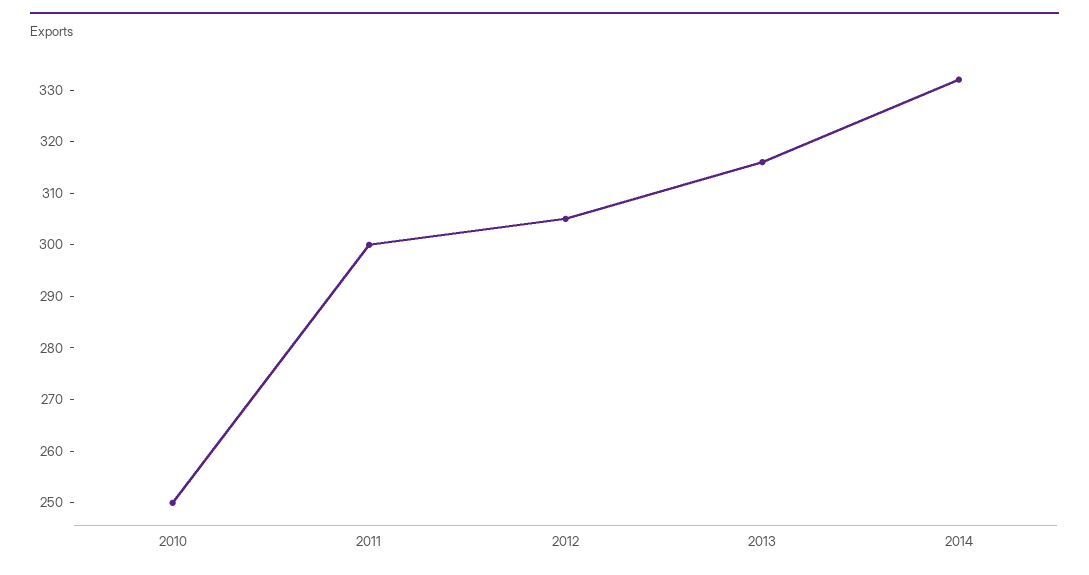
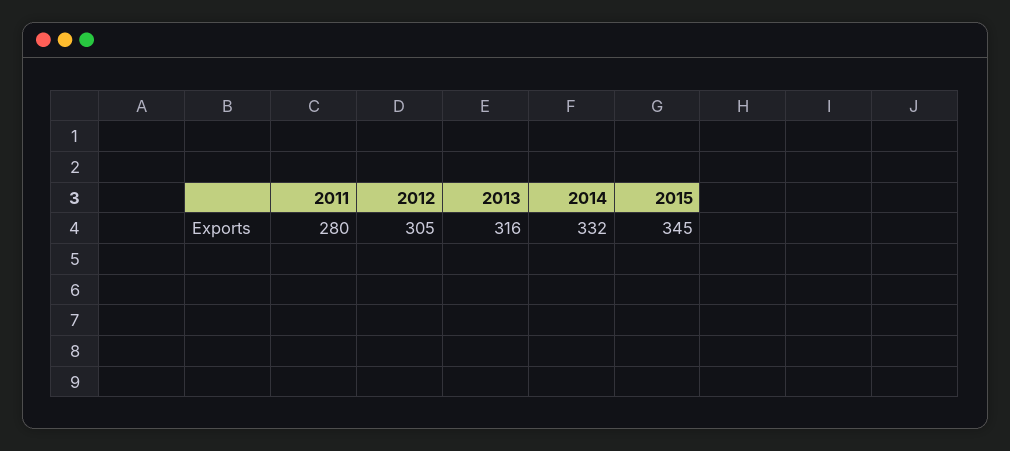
2010: 250 -> none
2011: 300 -> 280
2015: none -> 345

